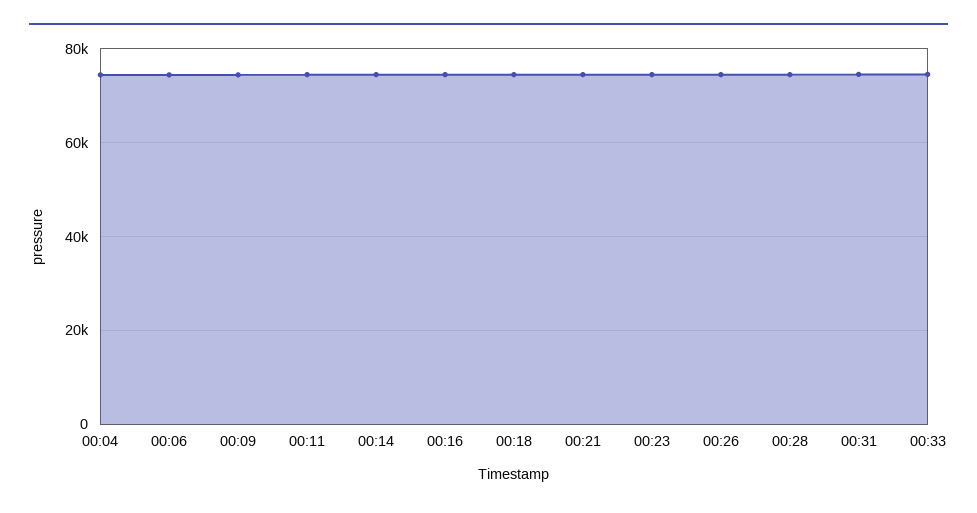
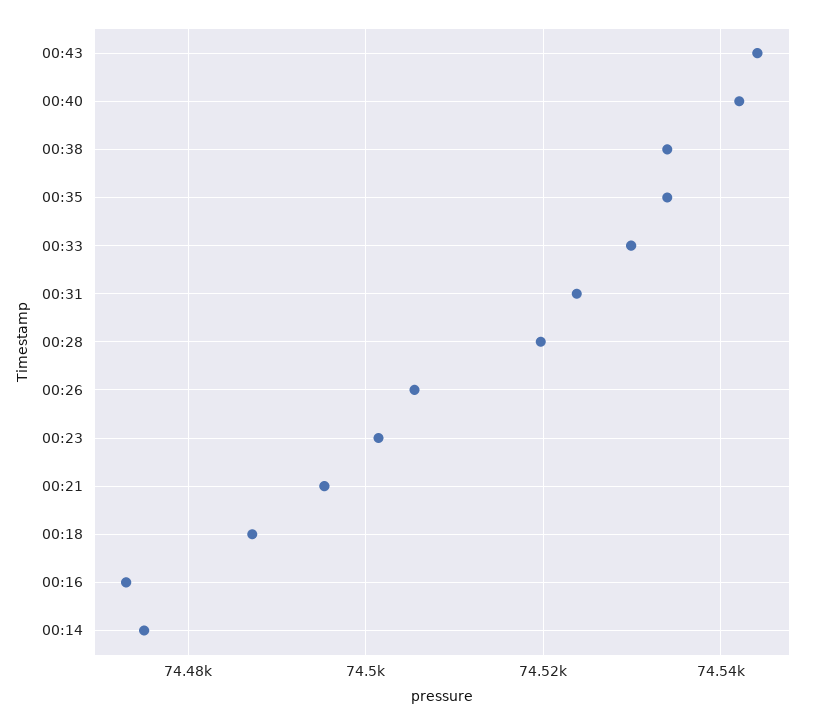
00:04: 74000 -> none
00:06: 74000 -> none
00:09: 74000 -> none
00:11: 74000 -> none
00:43: none -> 74544
00:40: none -> 74542
00:38: none -> 74534
00:35: none -> 74534

